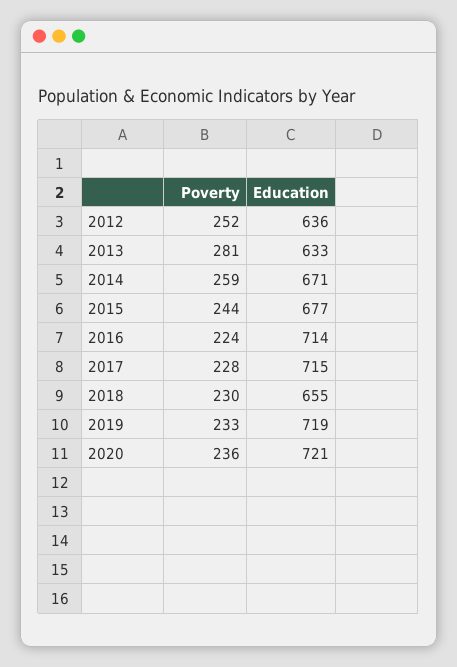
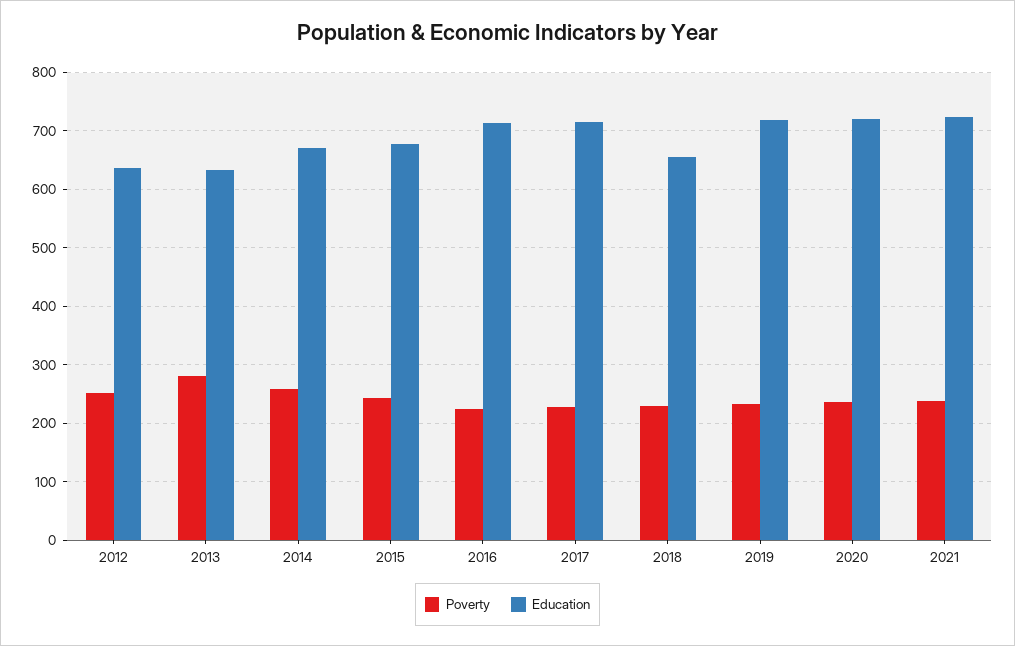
Poverty, 2021: none -> 240
Education, 2021: none -> 720

